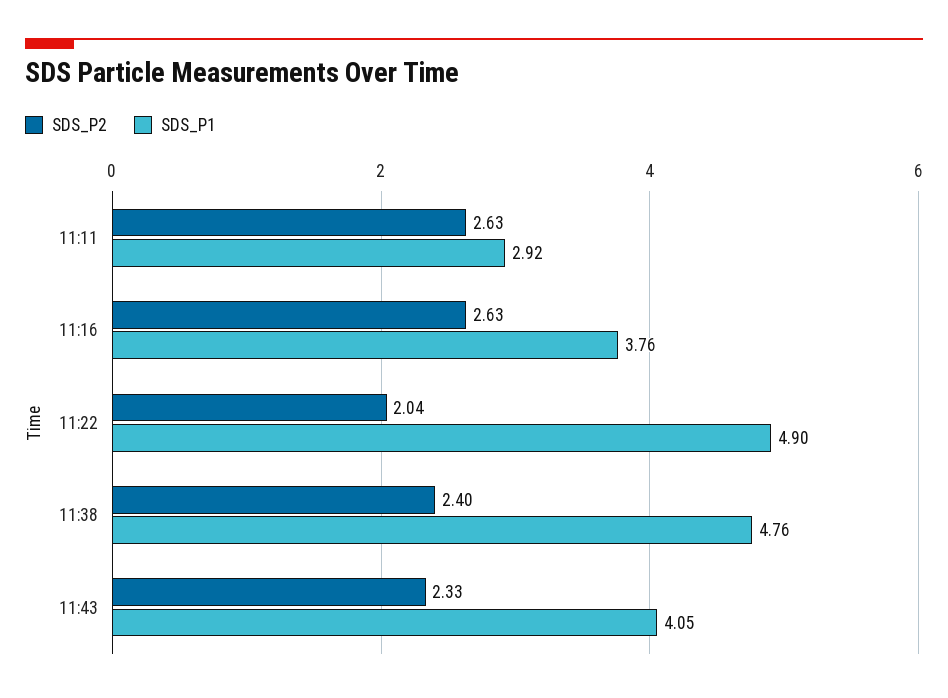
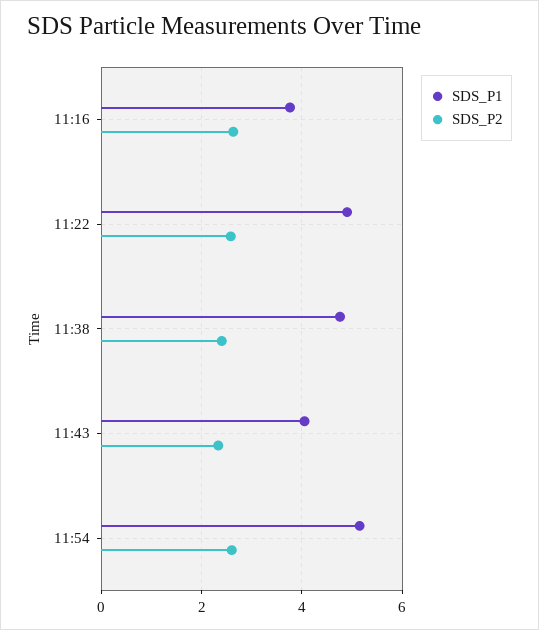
SDS_P2, 11:11: 2.63 -> none
SDS_P1, 11:11: 2.92 -> none
SDS_P2, 11:22: 2.04 -> 2.6
SDS_P1, 11:54: none -> 5.2
SDS_P2, 11:54: none -> 2.6

